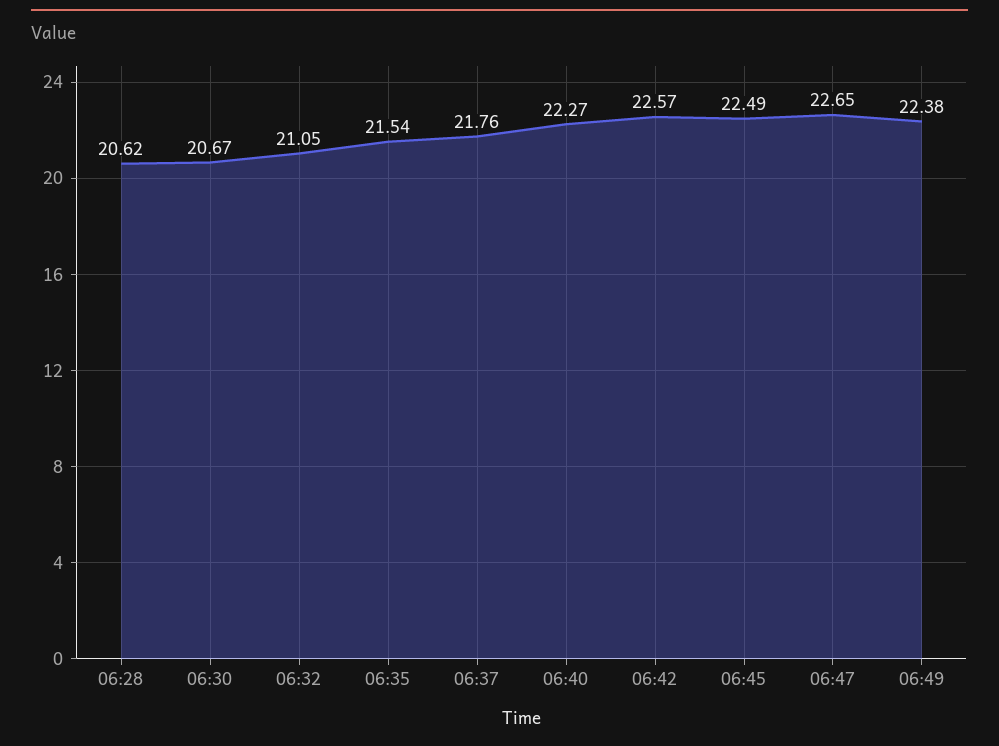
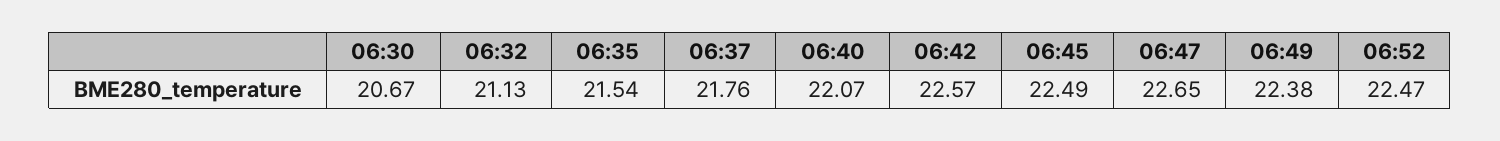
06:28: 20.62 -> none
06:32: 21.05 -> 21.13
06:40: 22.27 -> 22.07
06:52: none -> 22.47

